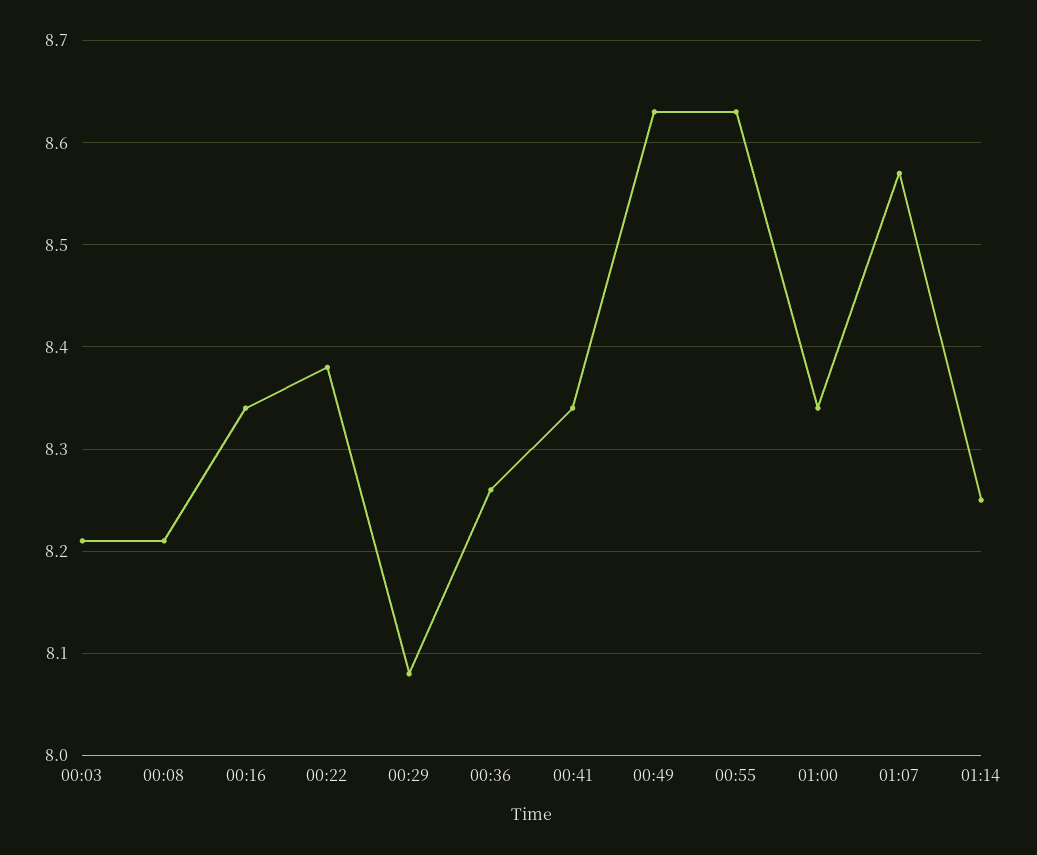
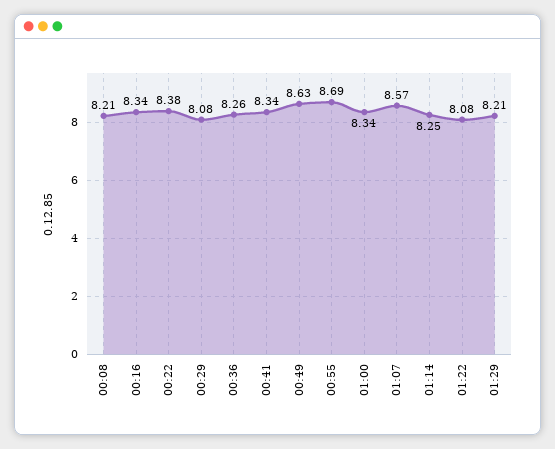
00:03: 8.21 -> none
00:55: 8.63 -> 8.69
01:22: none -> 8.08
01:29: none -> 8.21

